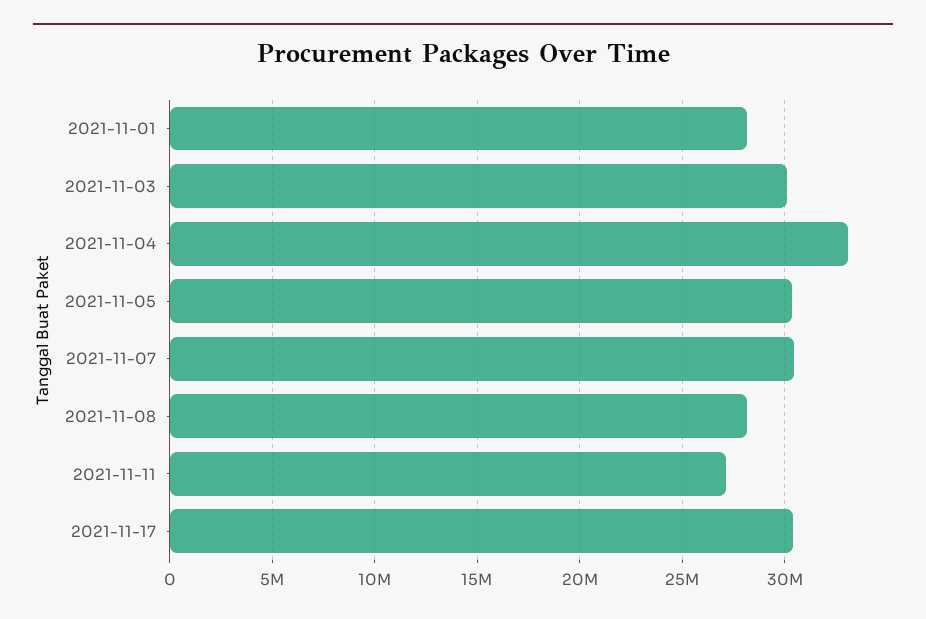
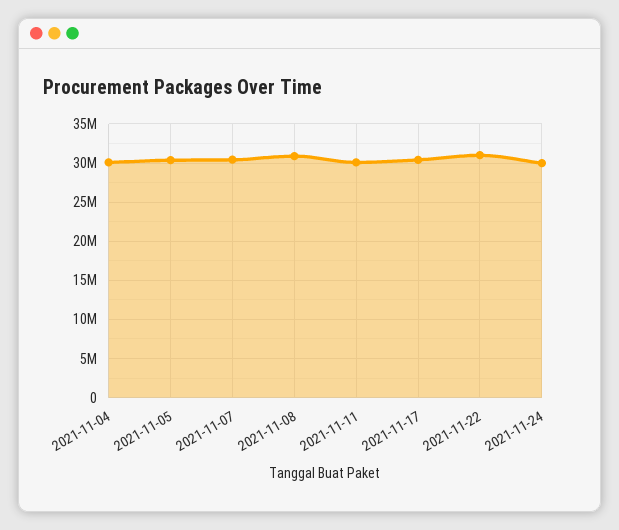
2021-11-01: 28000000 -> none
2021-11-03: 30000000 -> none
2021-11-04: 33000000 -> 30000000
2021-11-08: 28000000 -> 31000000
2021-11-11: 27000000 -> 30000000
2021-11-22: none -> 31000000
2021-11-24: none -> 30000000

